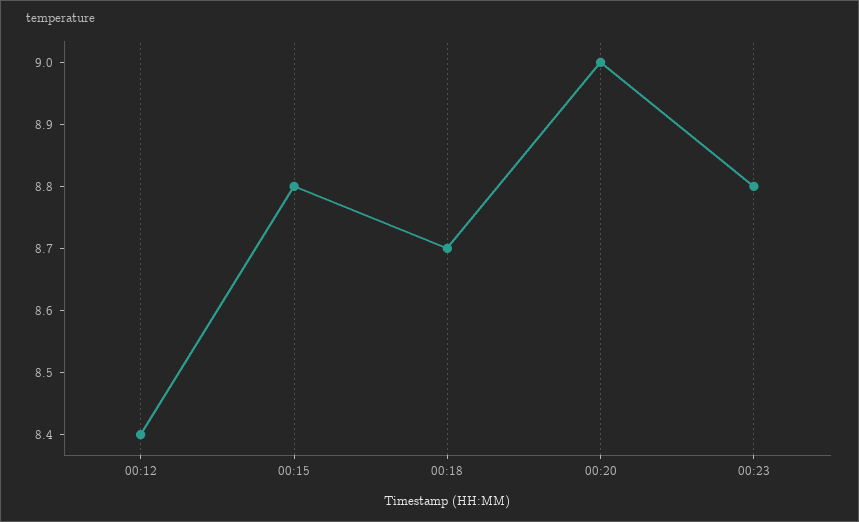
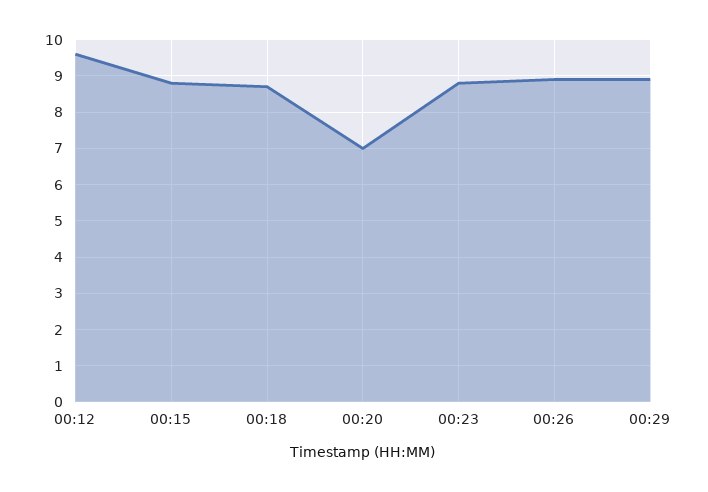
00:12: 8.4 -> 9.5
00:20: 9 -> 7
00:26: none -> 9
00:29: none -> 9

